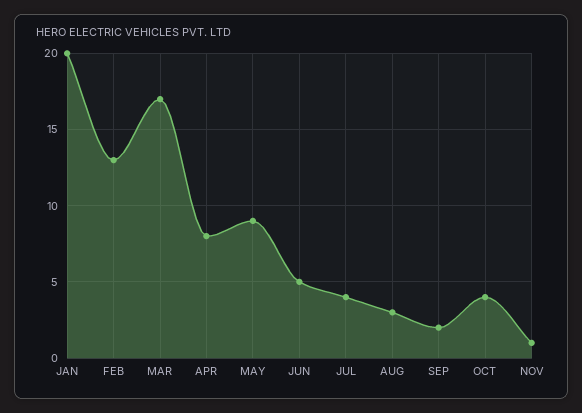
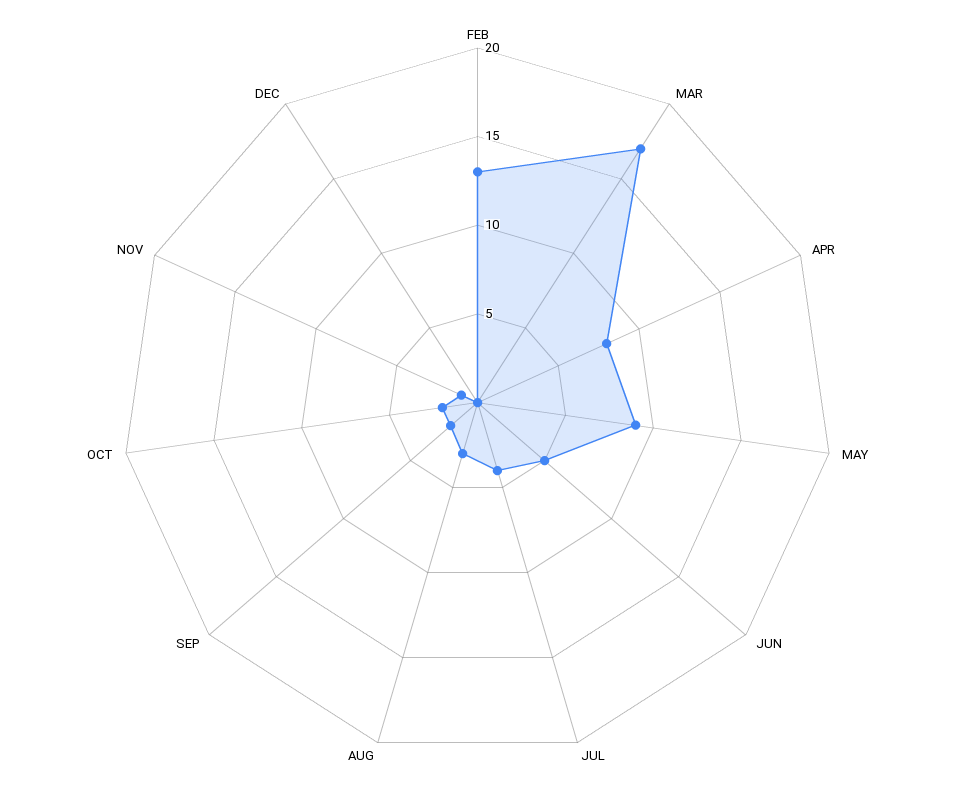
JAN: 20 -> none
OCT: 4 -> 2
DEC: none -> 0

